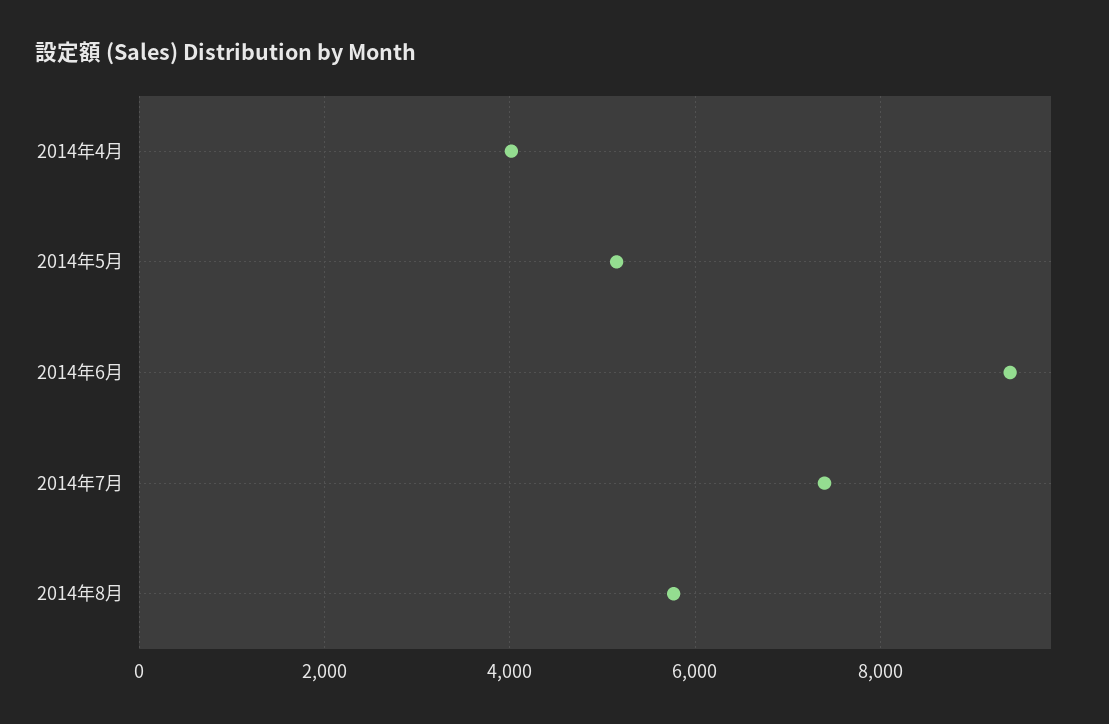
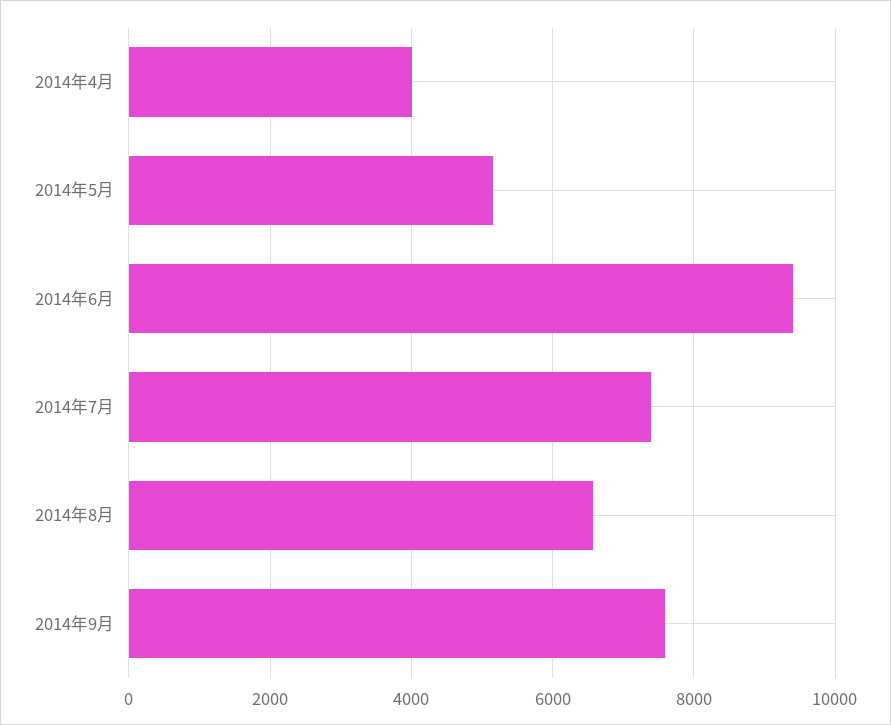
2014年8月: 5800 -> 6600
2014年9月: none -> 7600

